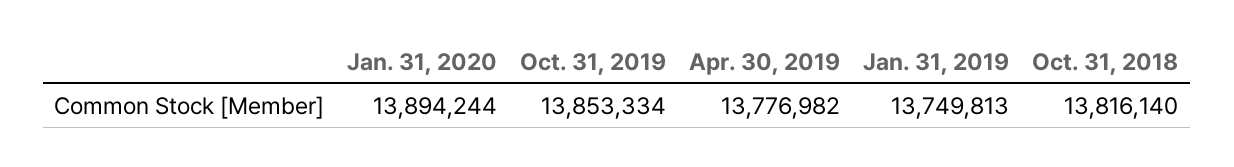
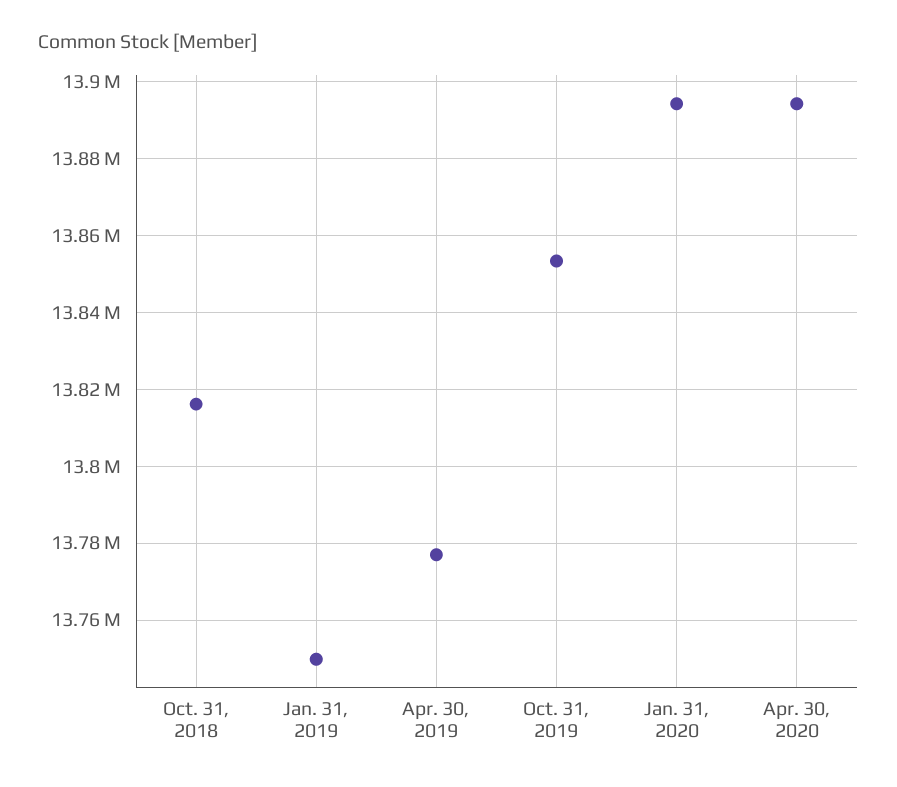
Apr. 30, 2020: none -> 13894000

